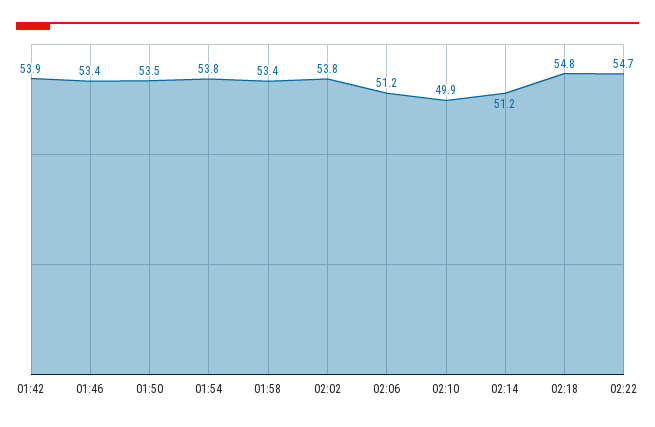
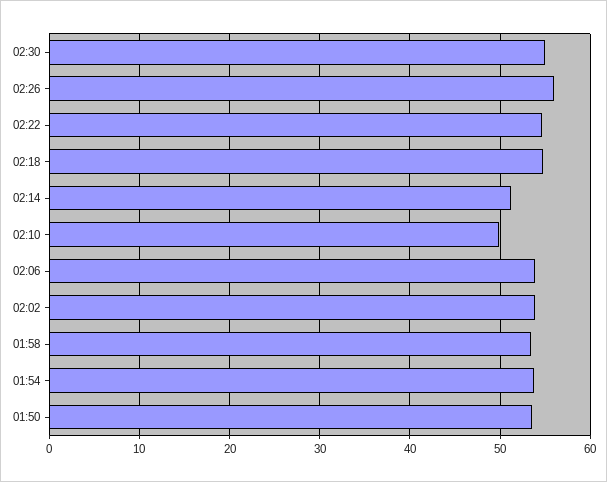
01:42: 53.9 -> none
01:46: 53.4 -> none
02:06: 51.2 -> 54
02:30: none -> 55
02:26: none -> 56

